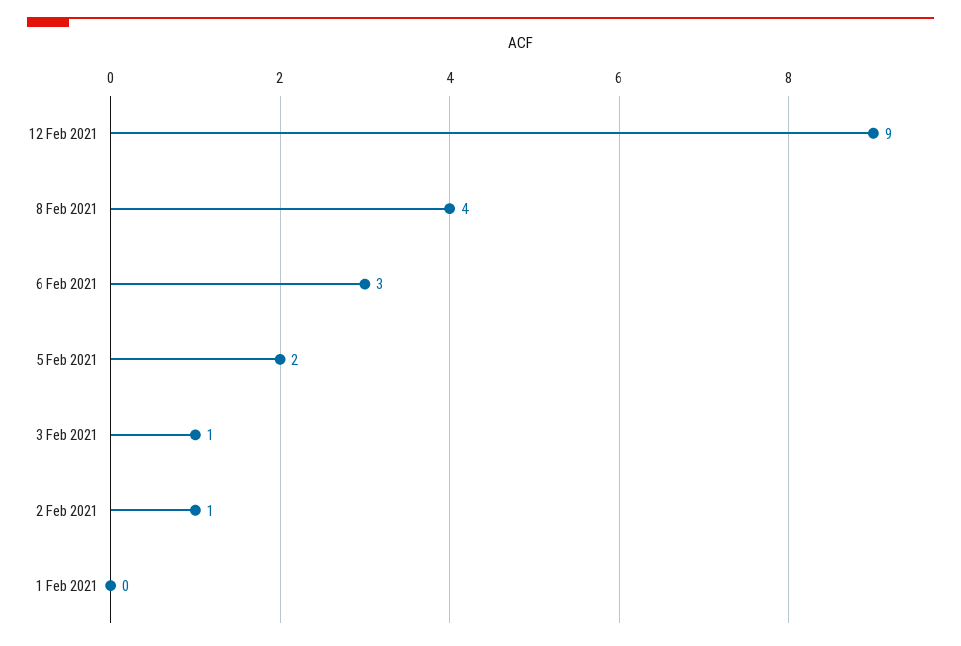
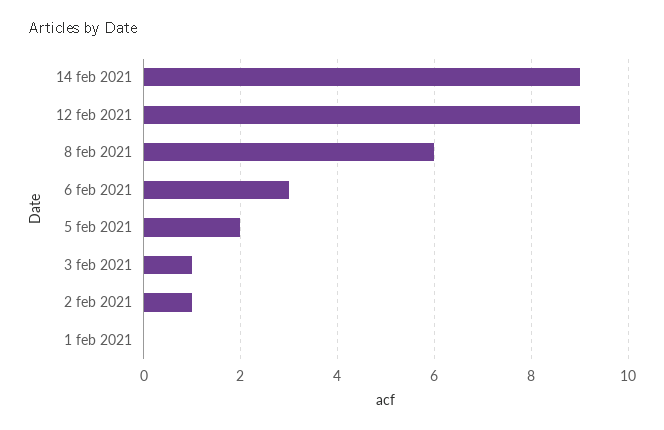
8 Feb 2021: 4 -> 6
14 feb 2021: none -> 9

